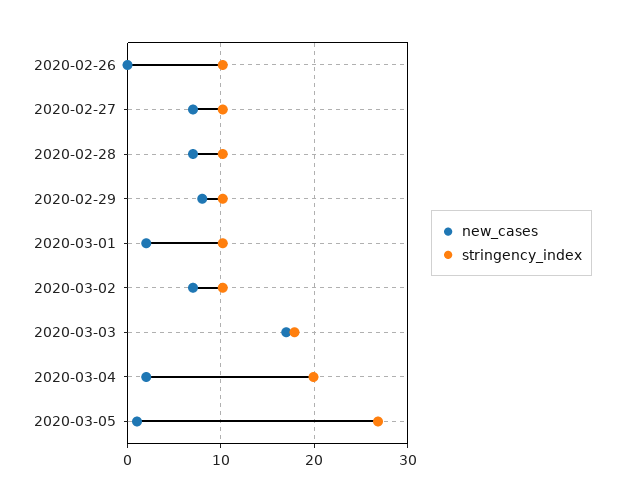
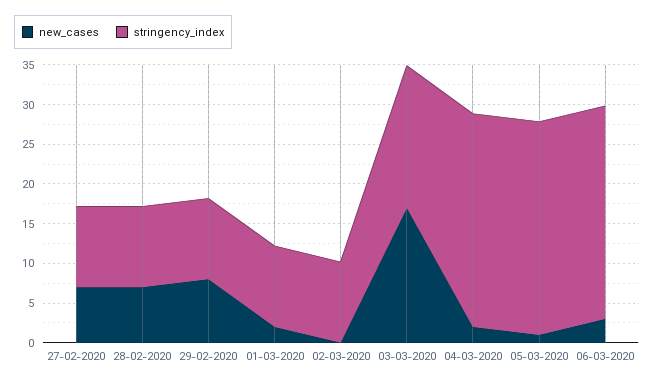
new_cases, 2020-02-26: 0 -> none
stringency_index, 2020-02-26: 10 -> none
new_cases, 2020-03-02: 7 -> 0
stringency_index, 2020-03-04: 20 -> 27.5
new_cases, 06-03-2020: none -> 2.5
stringency_index, 06-03-2020: none -> 27.5

